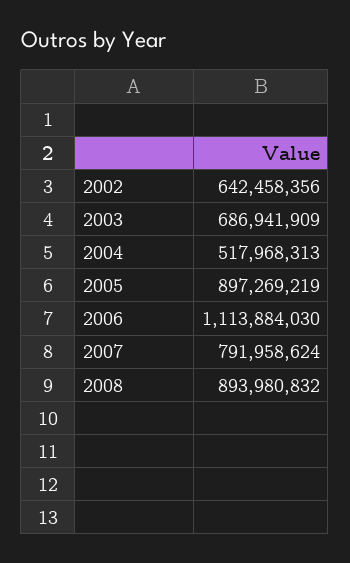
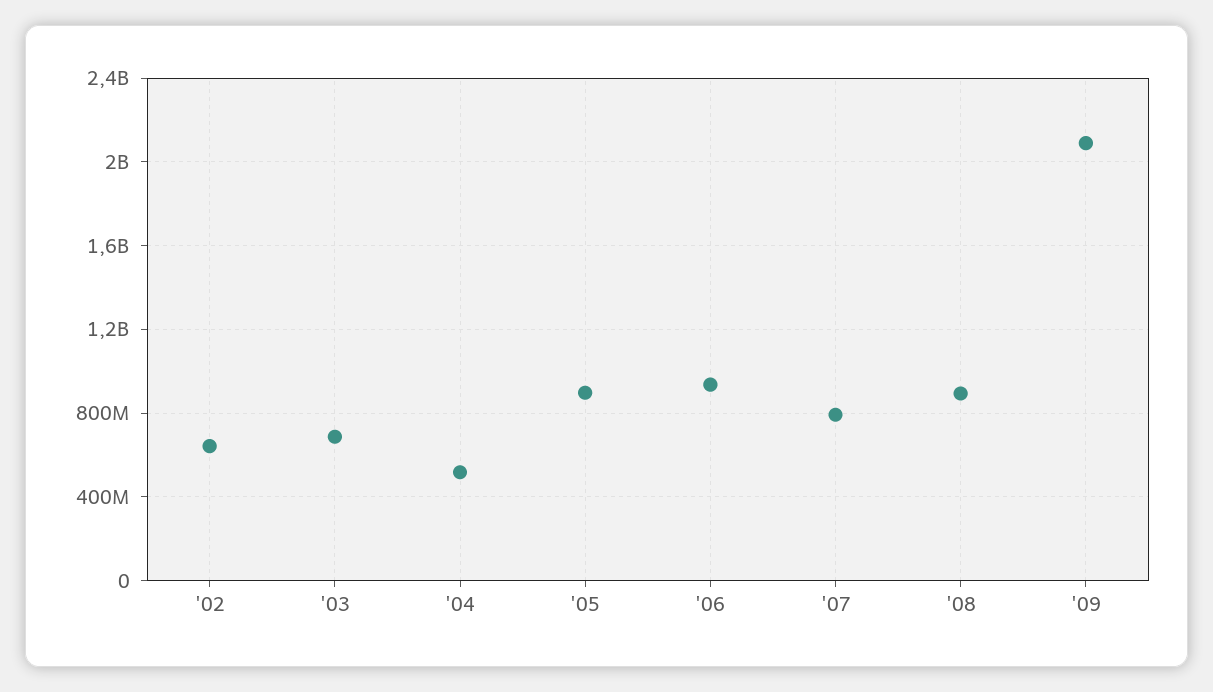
2006: 1113884030 -> 950000000
'09: none -> 2100000000

